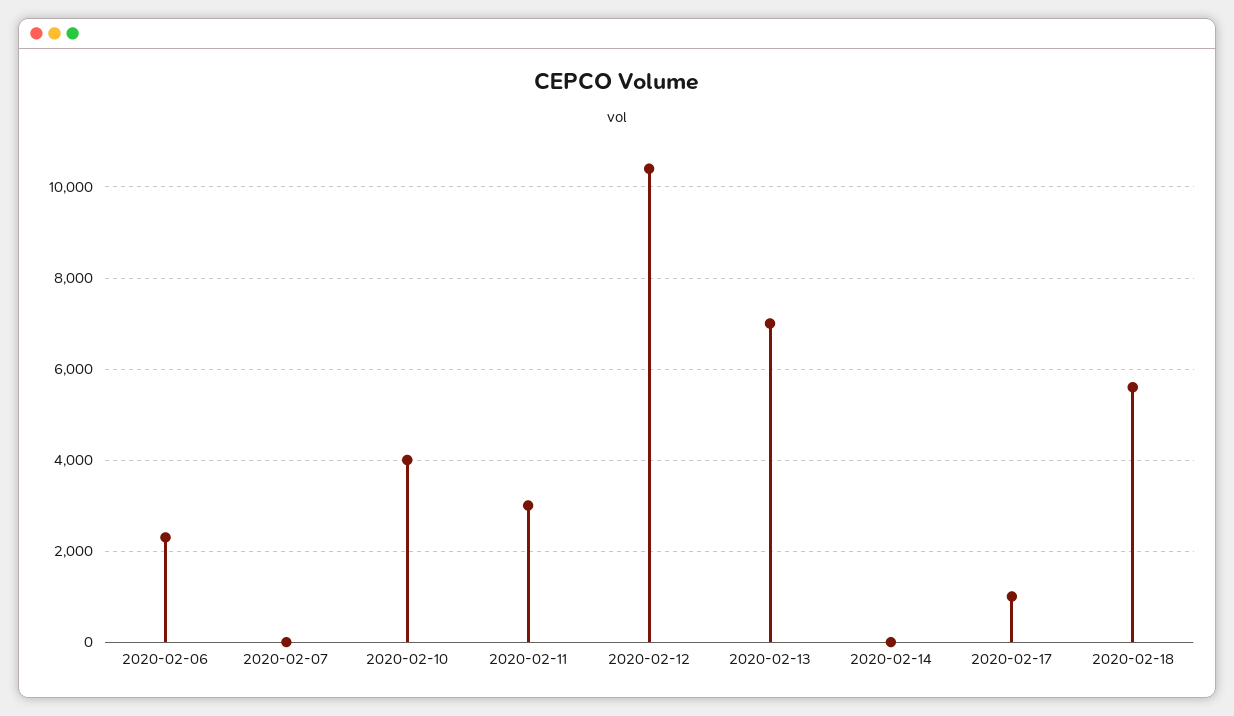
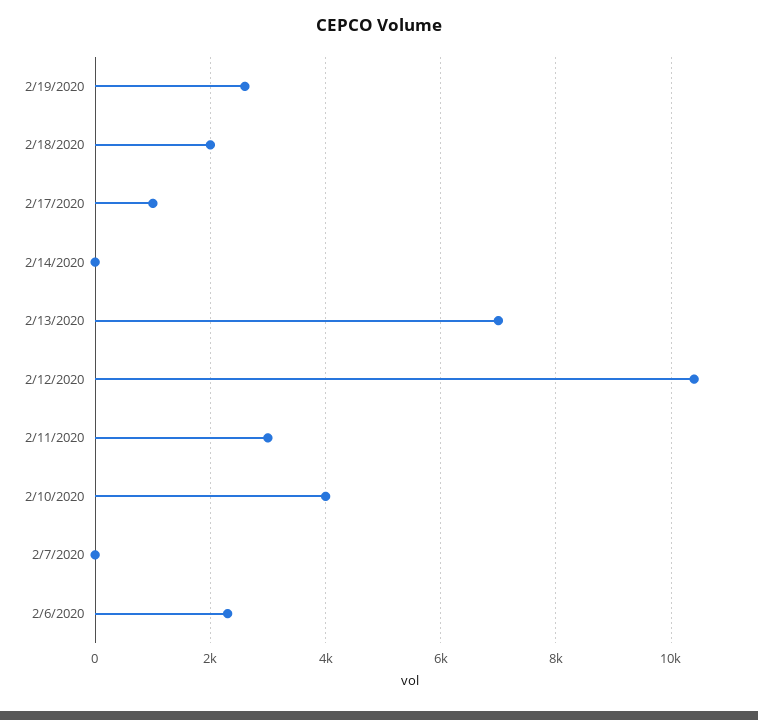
2020-02-18: 5600 -> 2000
2/19/2020: none -> 2600

